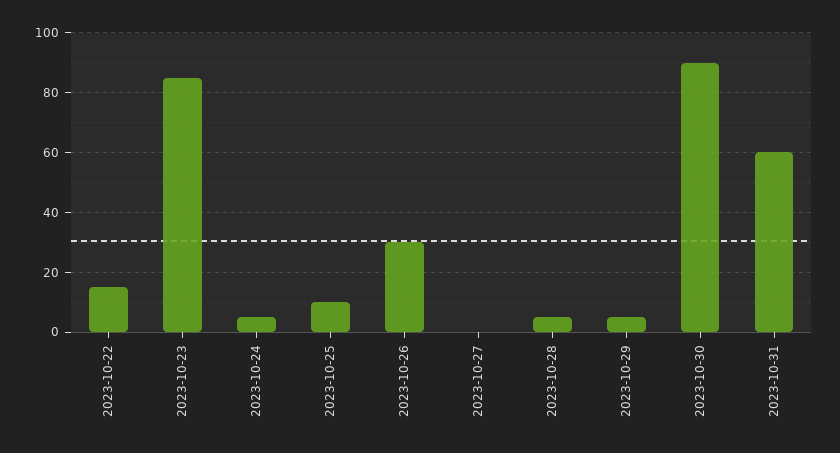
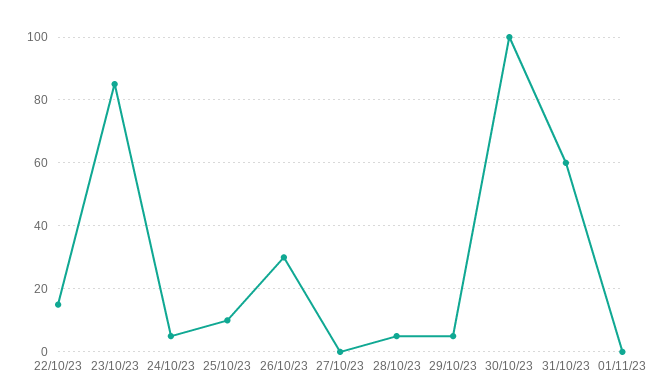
2023-10-30: 90 -> 100
01/11/23: none -> 0

